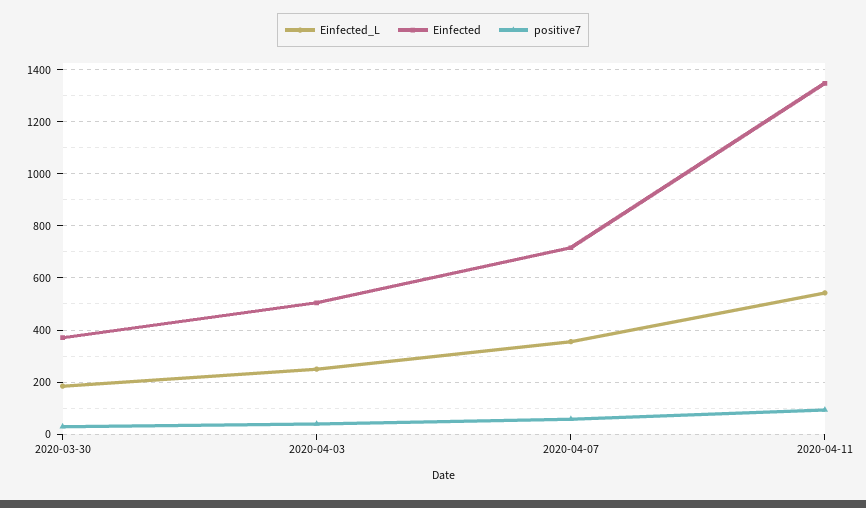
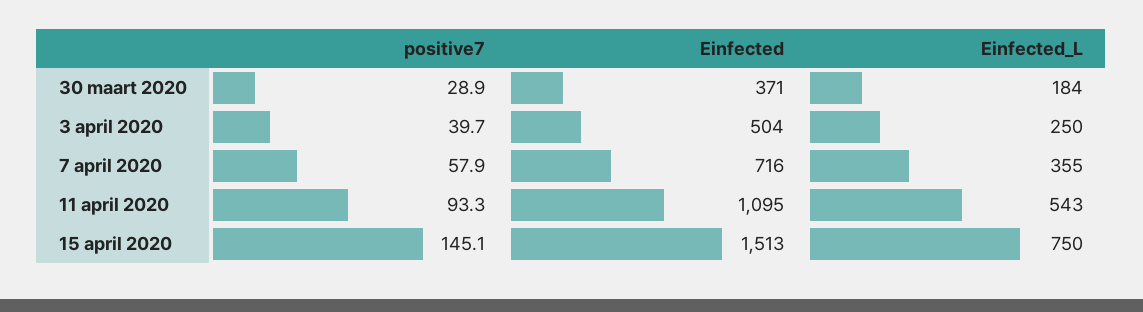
Einfected, 2020-04-11: 1350 -> 1095
positive7, 15 april 2020: none -> 145.1
Einfected, 15 april 2020: none -> 1513
Einfected_L, 15 april 2020: none -> 750

